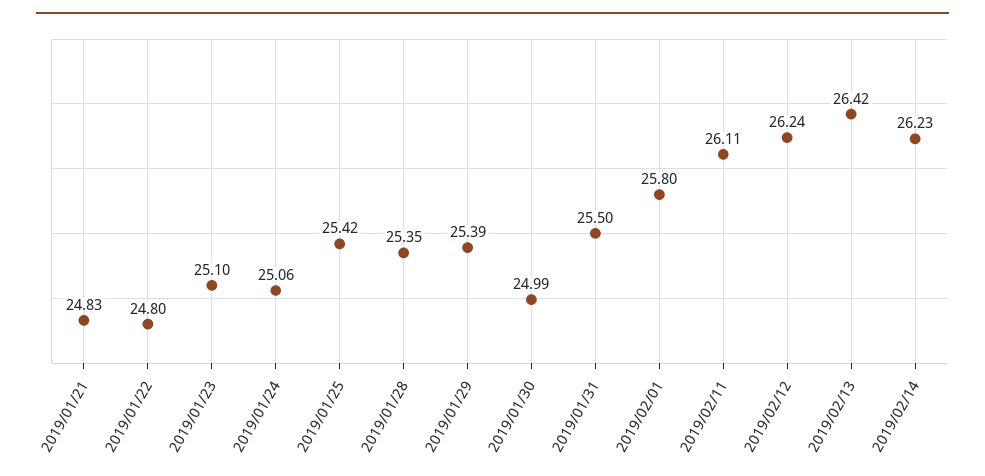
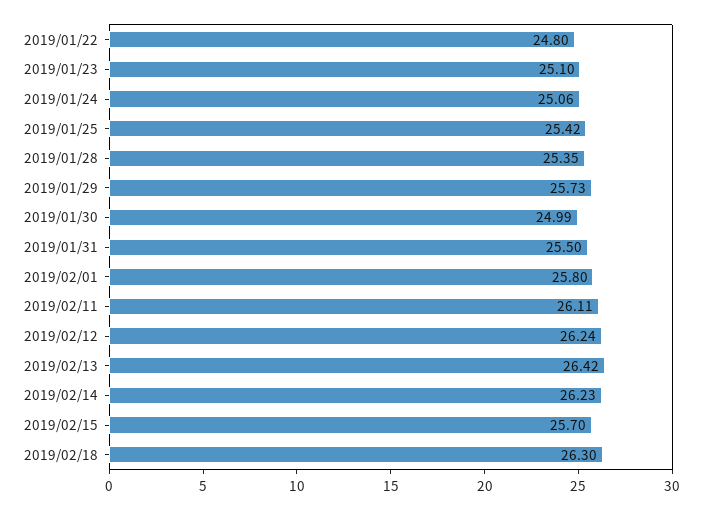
2019/01/21: 24.83 -> none
2019/01/29: 25.39 -> 25.73
2019/02/15: none -> 25.7
2019/02/18: none -> 26.3

